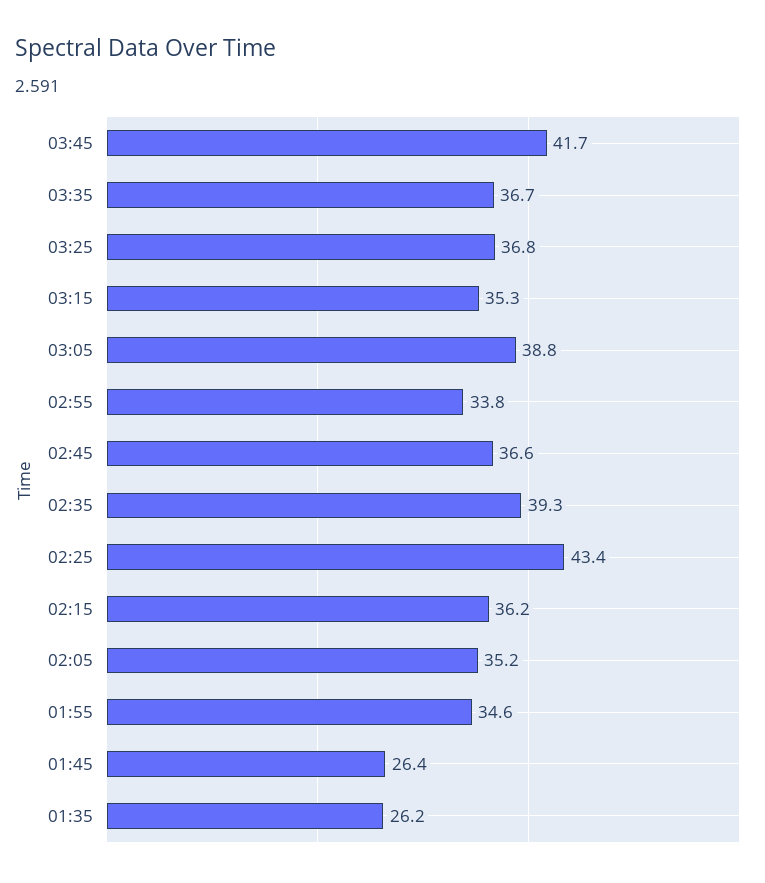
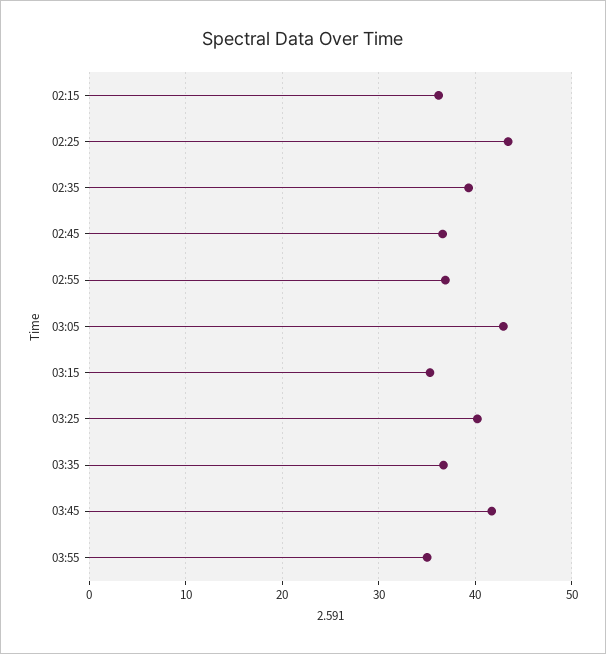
03:25: 36.8 -> 40
03:05: 38.8 -> 43
02:55: 33.8 -> 37
02:05: 35.2 -> none
01:55: 34.6 -> none
01:45: 26.4 -> none
01:35: 26.2 -> none
03:55: none -> 35

